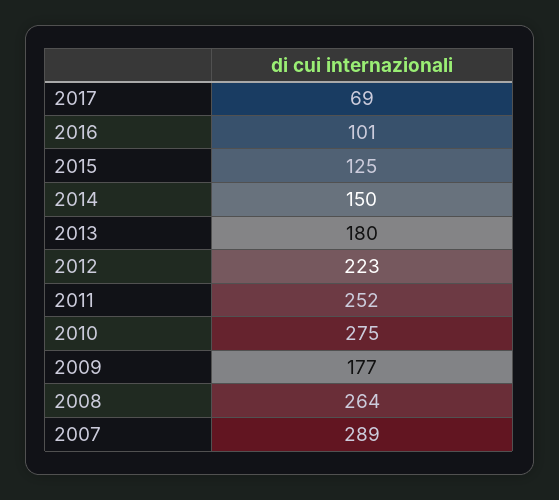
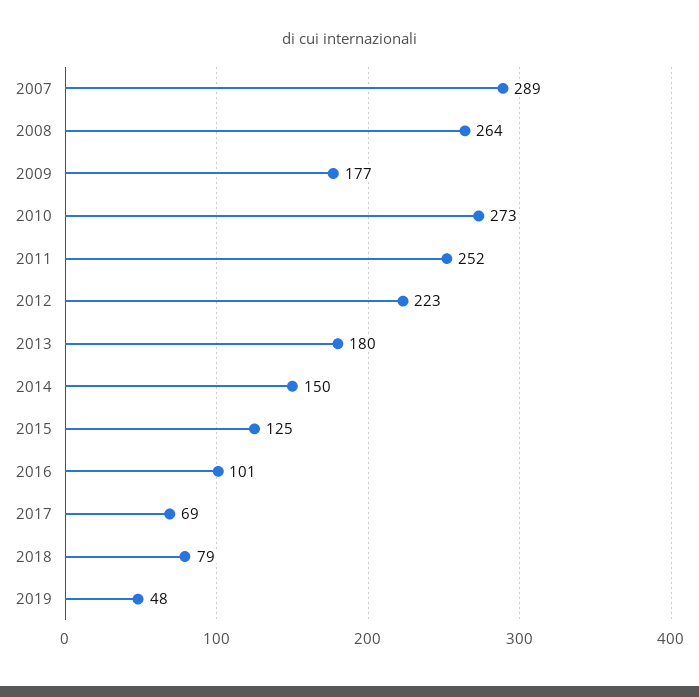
2010: 275 -> 273
2018: none -> 79
2019: none -> 48

